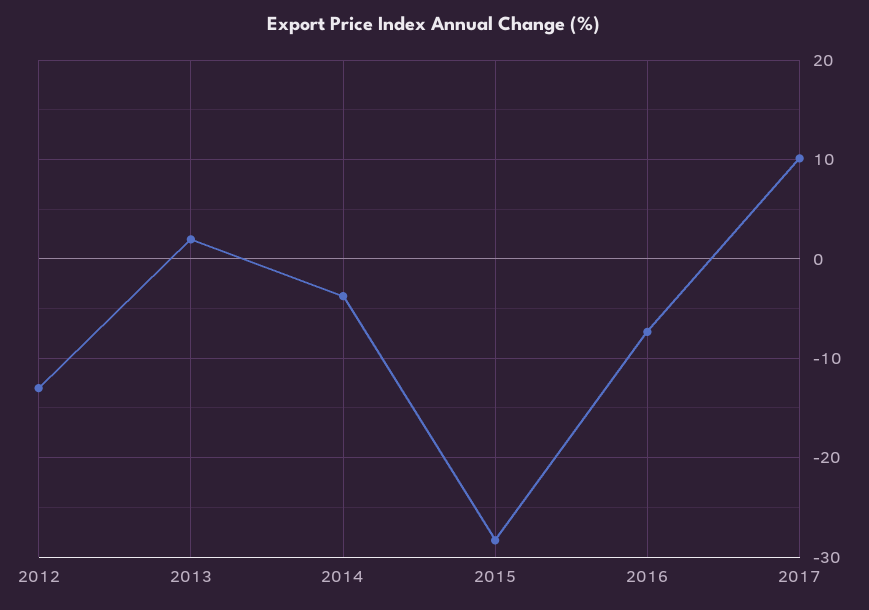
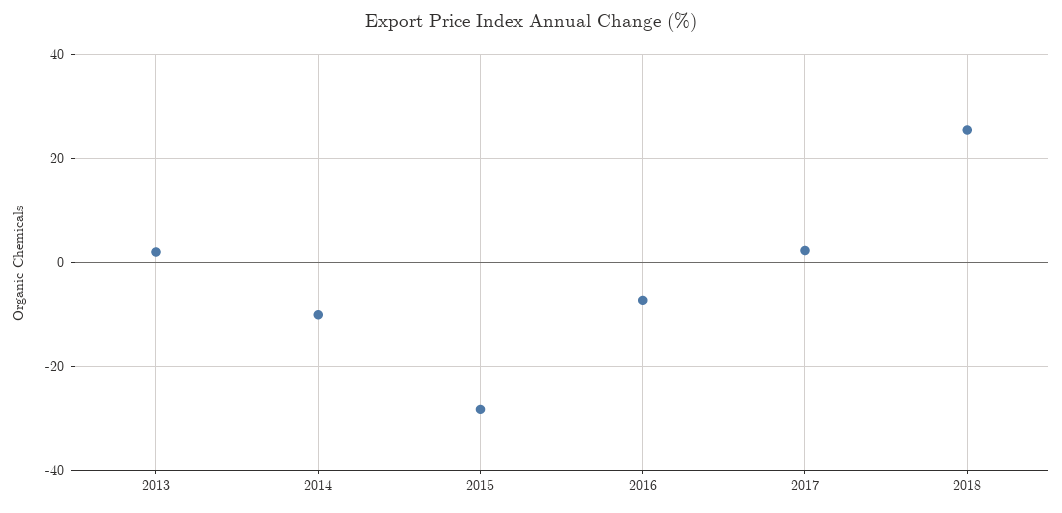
2012: -13 -> none
2014: -4 -> -10
2017: 10 -> 2
2018: none -> 26

